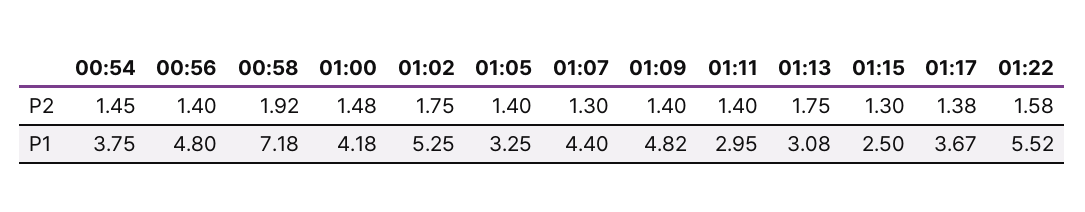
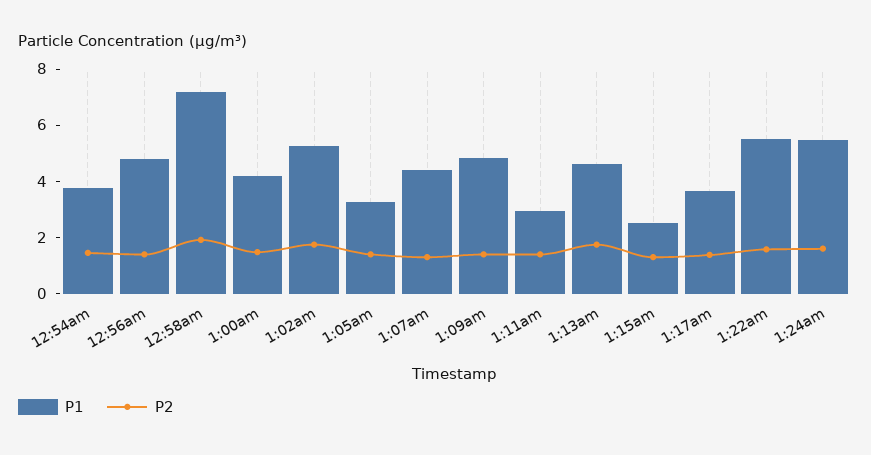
P1, 01:13: 3.08 -> 4.5
P1, 1:24am: none -> 5.5
P2, 1:24am: none -> 1.5

